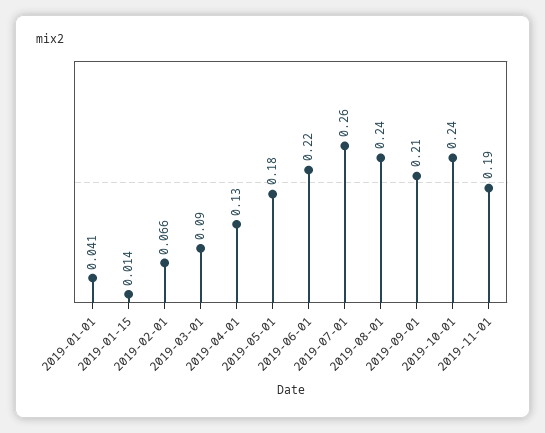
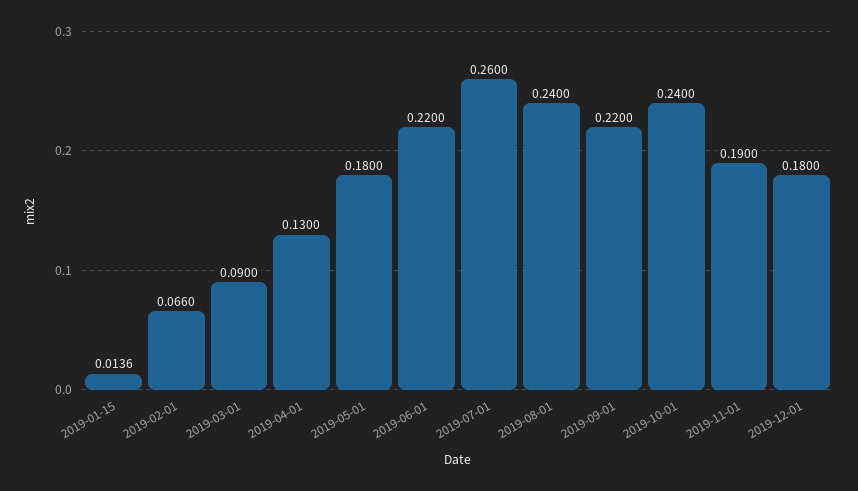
2019-01-01: 0.041 -> none
2019-09-01: 0.21 -> 0.22
2019-12-01: none -> 0.18

